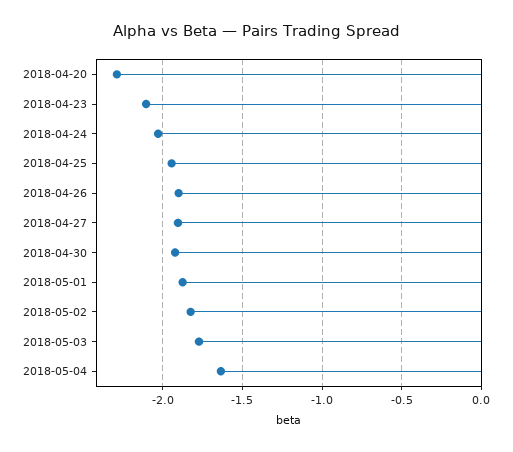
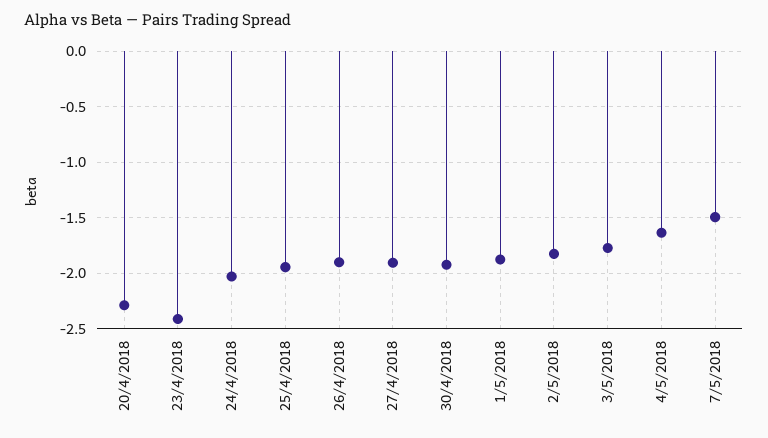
2018-04-23: -2.1 -> -2.4
7/5/2018: none -> -1.5

